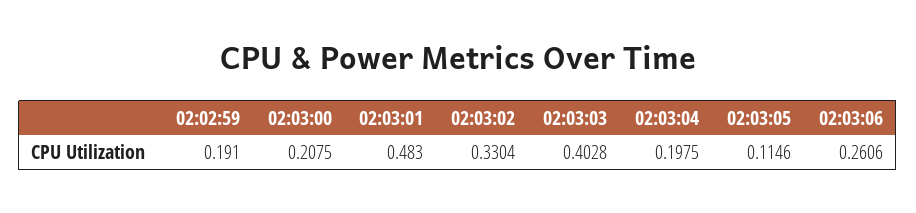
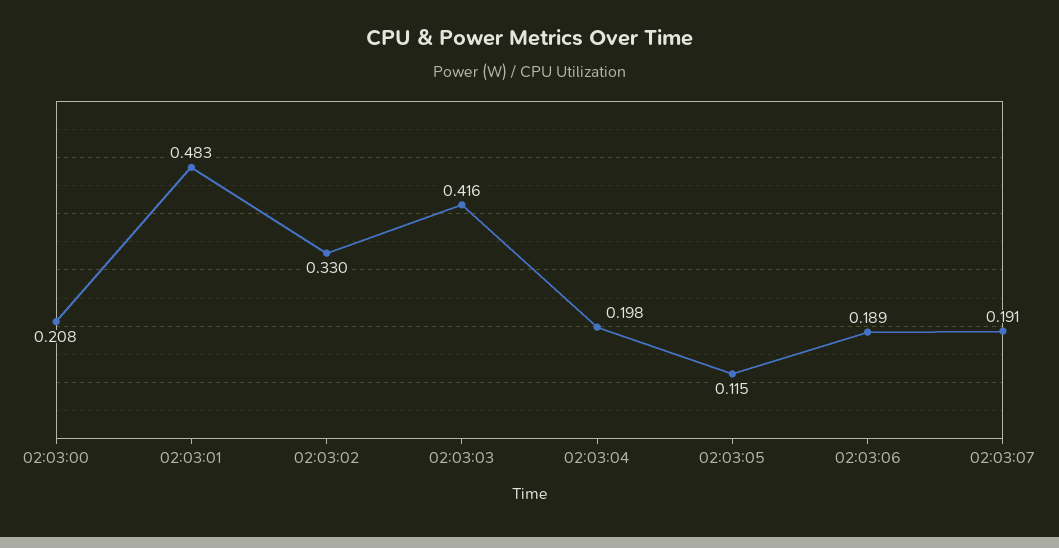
02:02:59: 0.191 -> none
02:03:03: 0.4028 -> 0.416
02:03:06: 0.2606 -> 0.189
02:03:07: none -> 0.191

